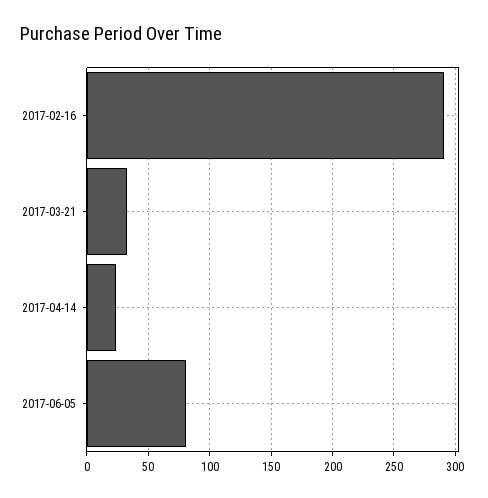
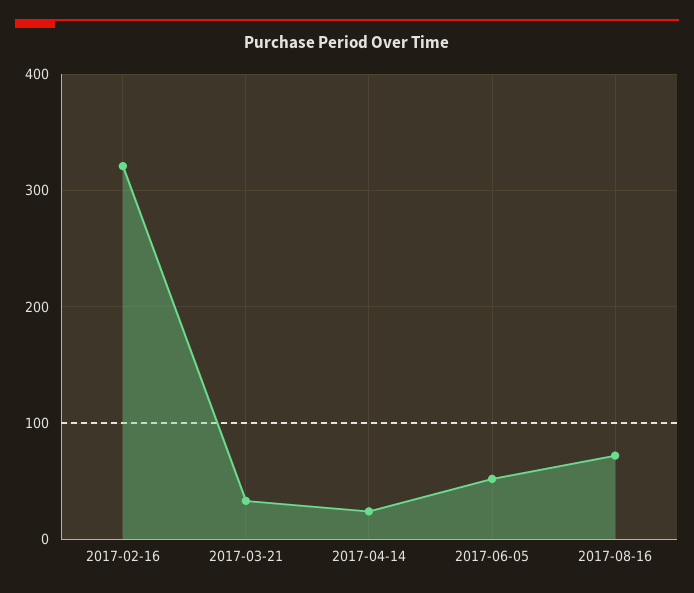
2017-02-16: 290 -> 320
2017-06-05: 80 -> 50
2017-08-16: none -> 70

